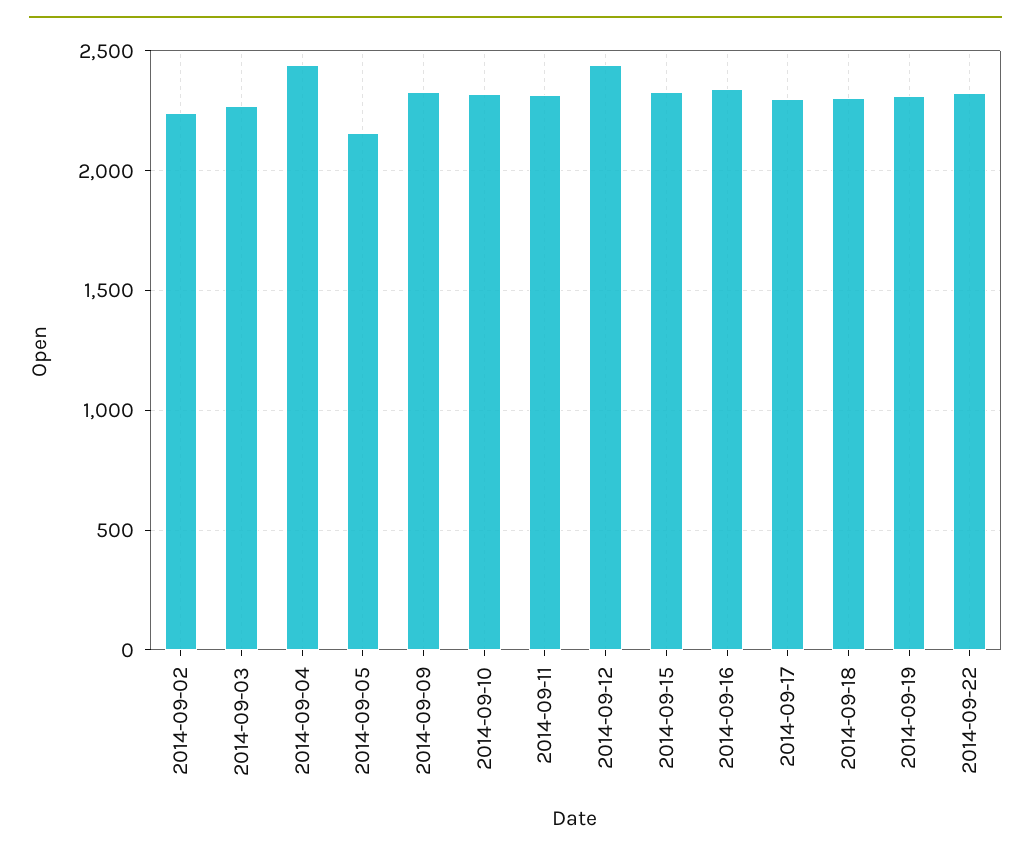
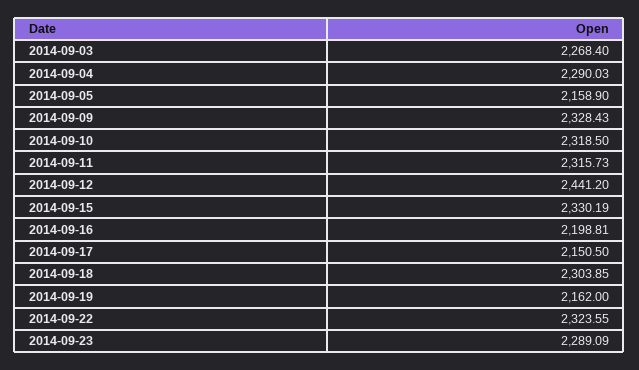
2014-09-02: 2250 -> none
2014-09-04: 2450 -> 2290.03
2014-09-16: 2350 -> 2198.81
2014-09-17: 2300 -> 2150.5
2014-09-19: 2300 -> 2162
2014-09-23: none -> 2289.09

